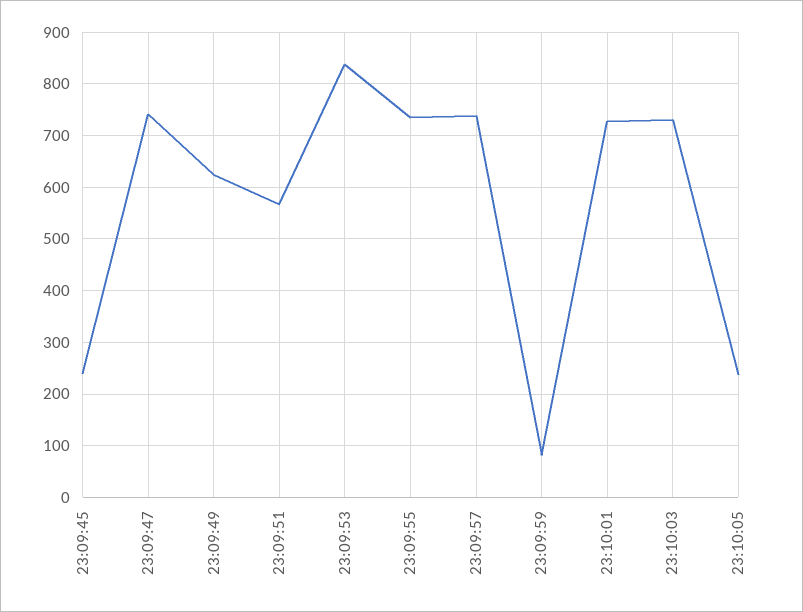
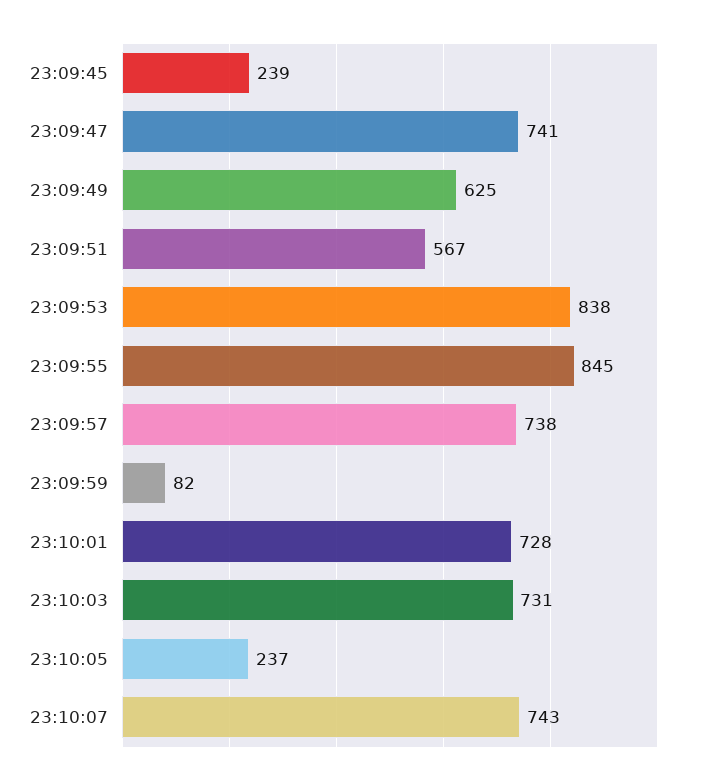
23:09:55: 740 -> 845
23:10:07: none -> 743

